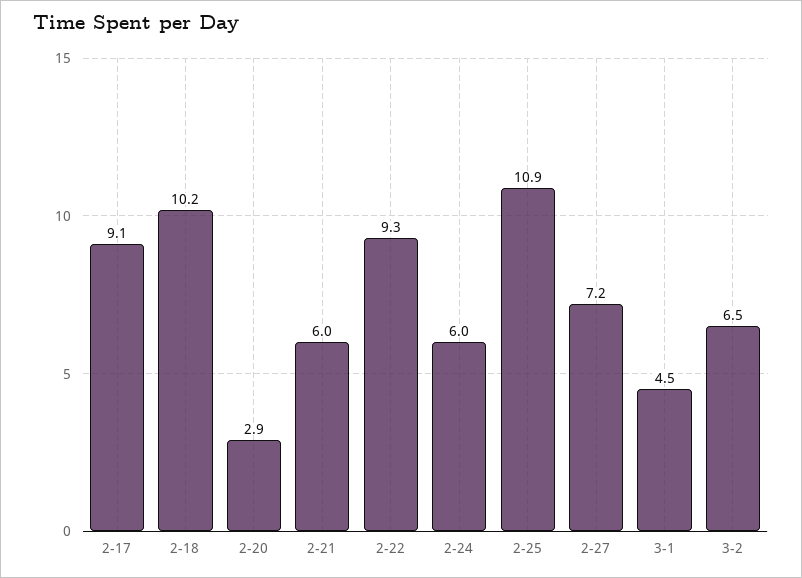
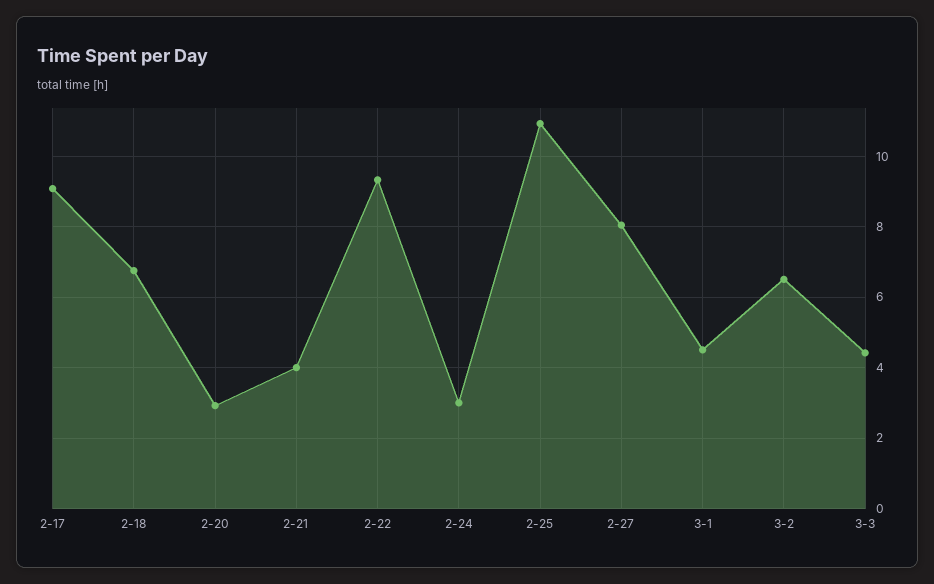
2-18: 10.2 -> 6.8
2-21: 6 -> 4
2-24: 6 -> 3
2-27: 7.2 -> 8
3-3: none -> 4.4

